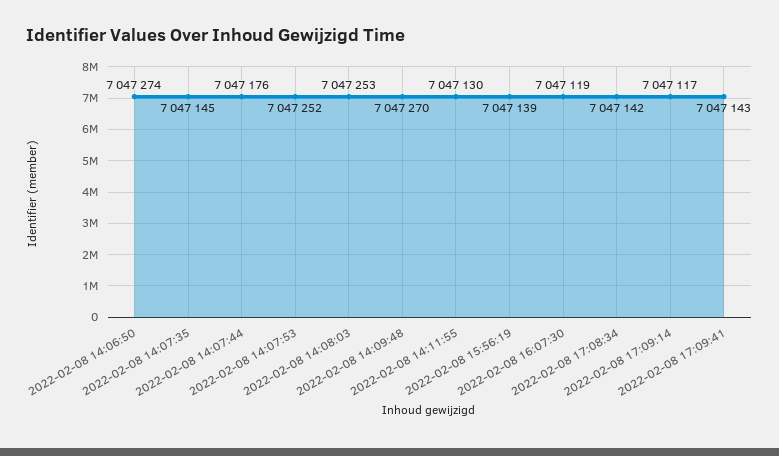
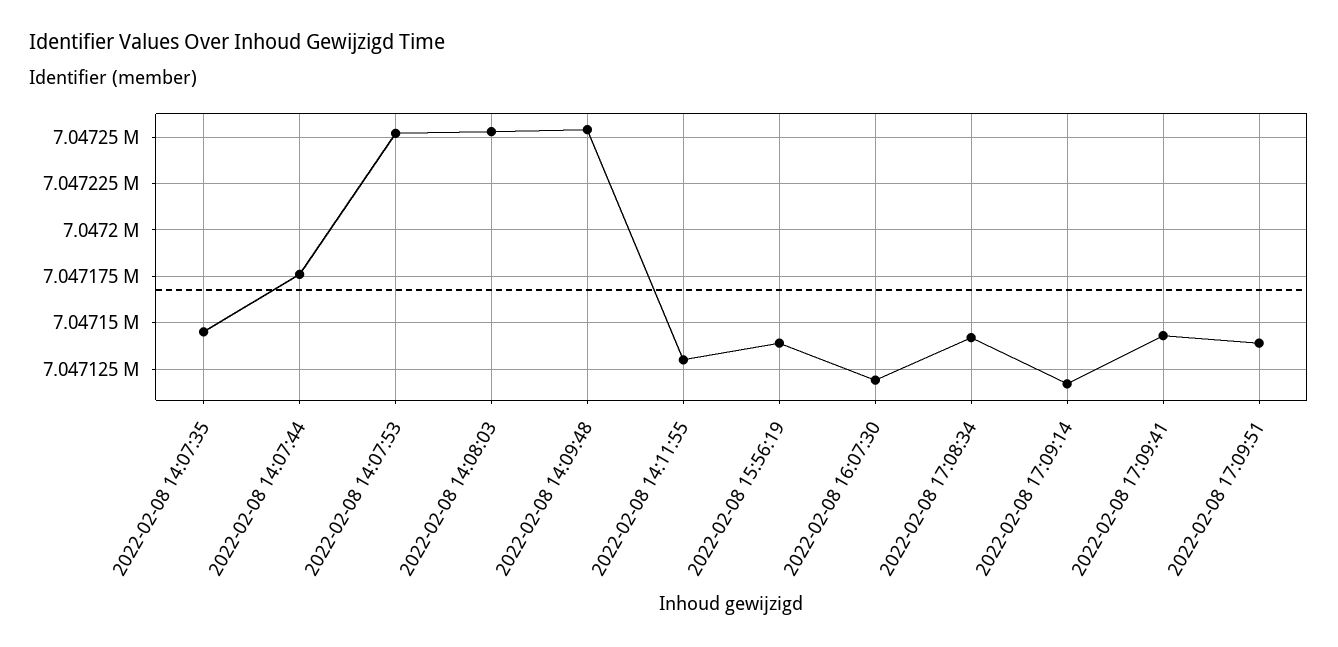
2022-02-08 14:06:50: 7047274 -> none
2022-02-08 14:09:48: 7047270 -> 7047255
2022-02-08 17:09:51: none -> 7047140

